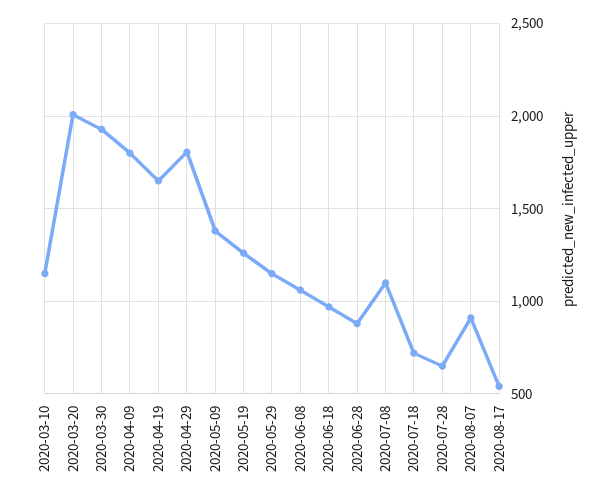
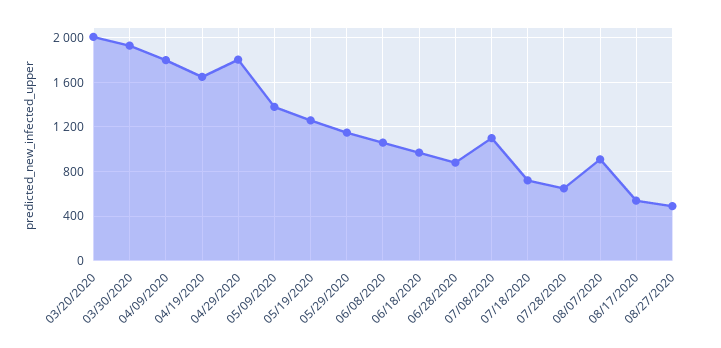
2020-03-10: 1150 -> none
08/27/2020: none -> 500

